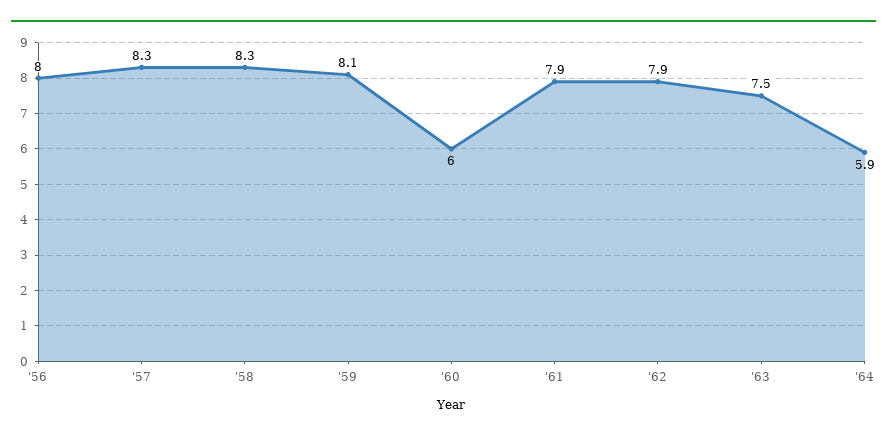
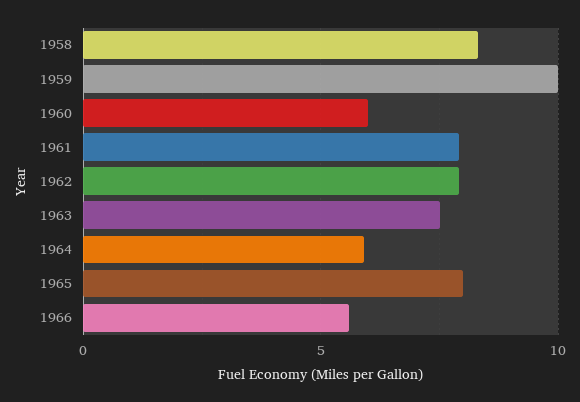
'56: 8 -> none
'57: 8.3 -> none
'59: 8.1 -> 10
1965: none -> 8
1966: none -> 5.5

